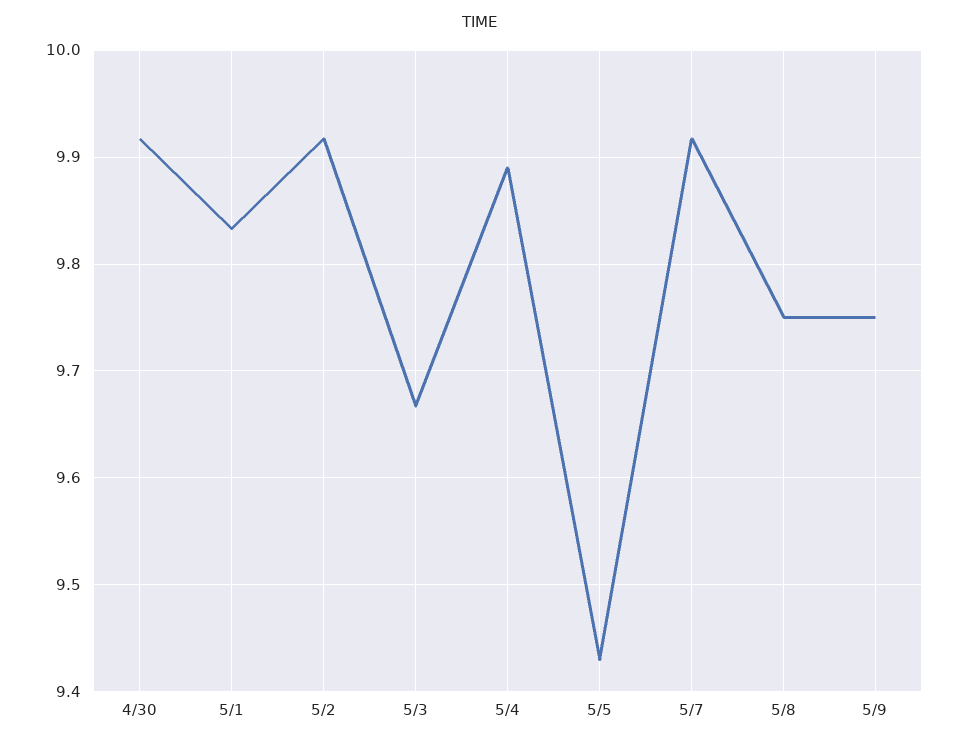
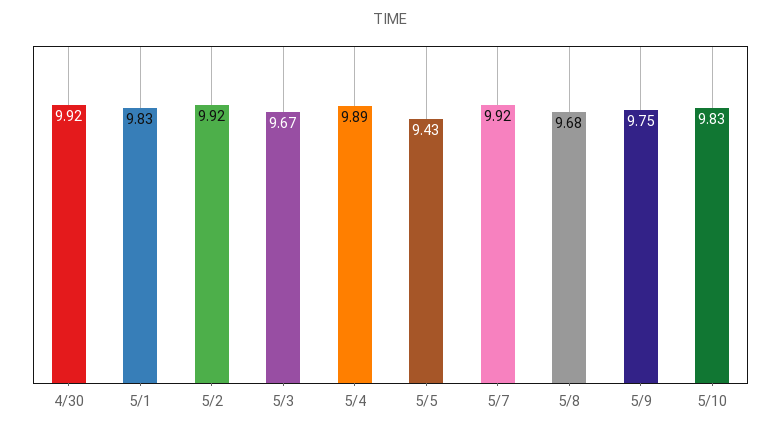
5/8: 9.75 -> 9.68
5/10: none -> 9.83

